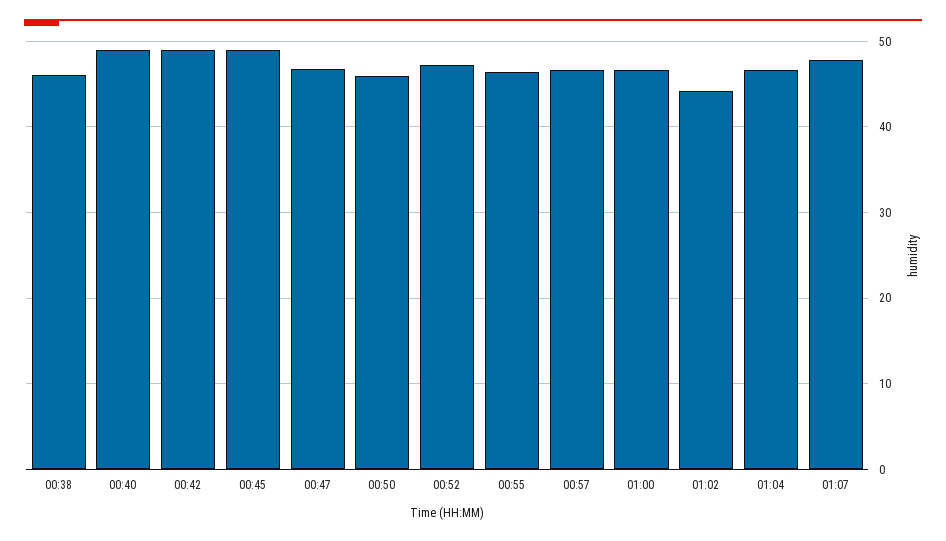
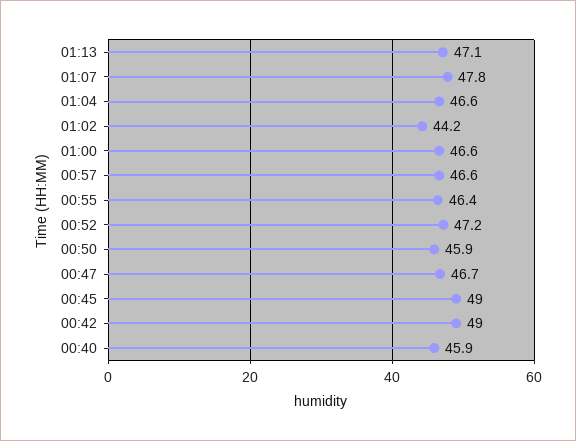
00:38: 46 -> none
00:40: 49 -> 45.9
01:13: none -> 47.1

